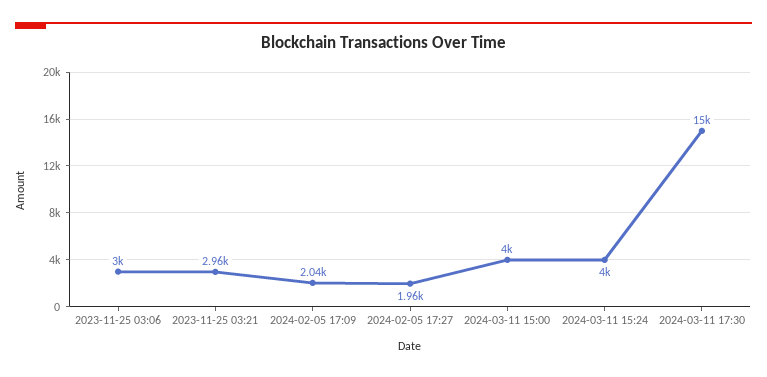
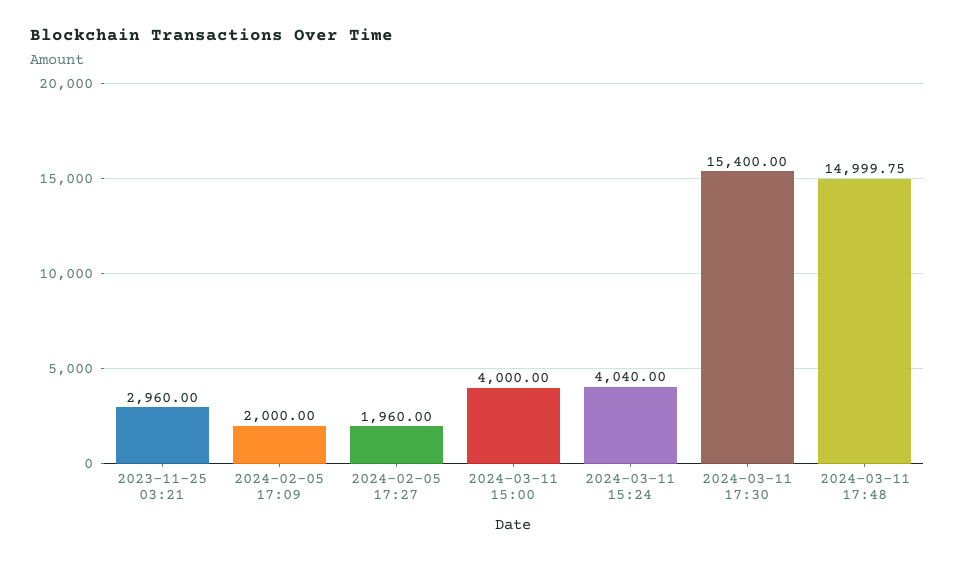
2023-11-25 03:06: 3000 -> none
2024-02-05 17:09: 2040 -> 2000
2024-03-11 15:24: 4000 -> 4040
2024-03-11 17:30: 15000 -> 15400
2024-03-11 17:48: none -> 14999.75

